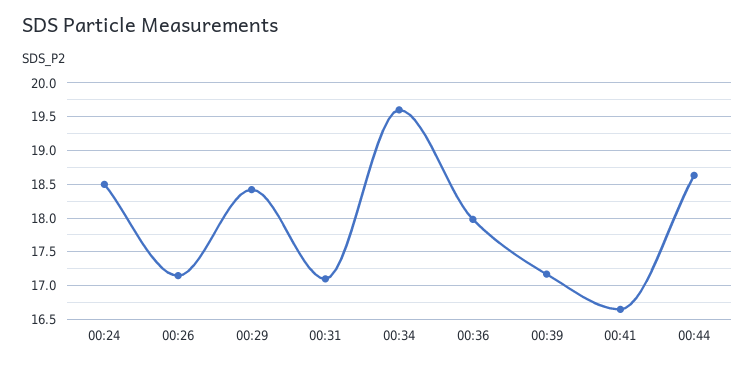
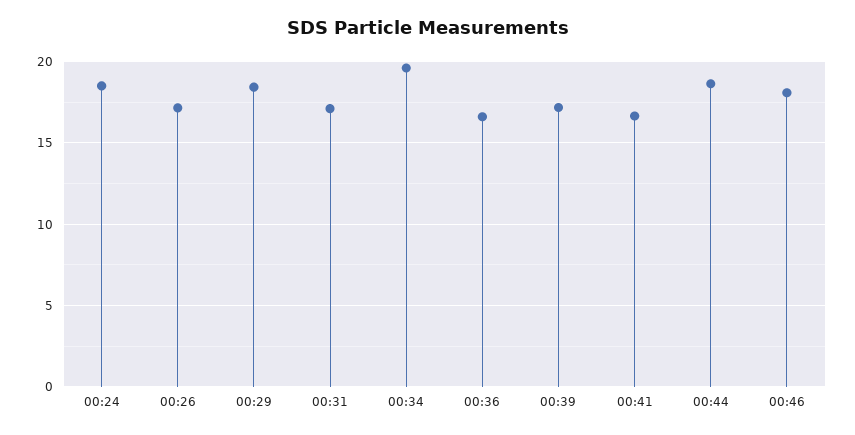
00:36: 18 -> 16.5
00:46: none -> 18

